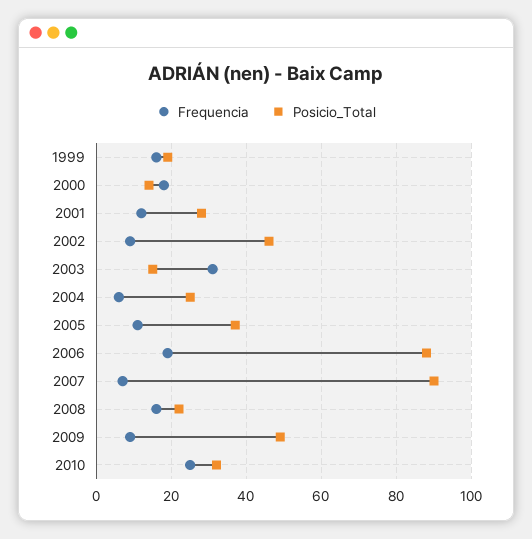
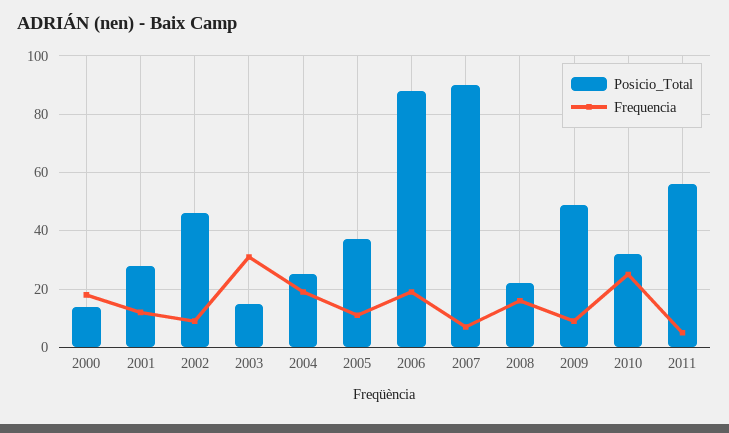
Frequencia, 1999: 15 -> none
Posicio_Total, 1999: 20 -> none
Frequencia, 2004: 5 -> 20
Posicio_Total, 2011: none -> 55
Frequencia, 2011: none -> 5

